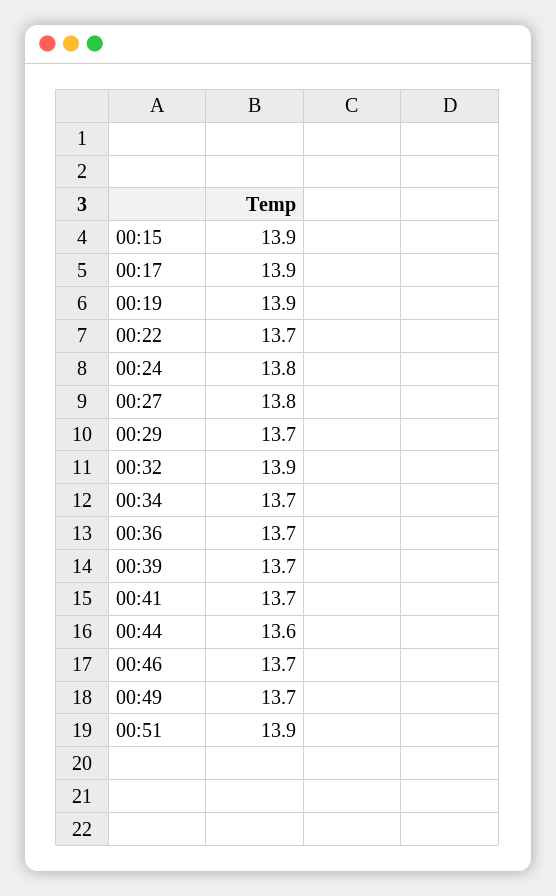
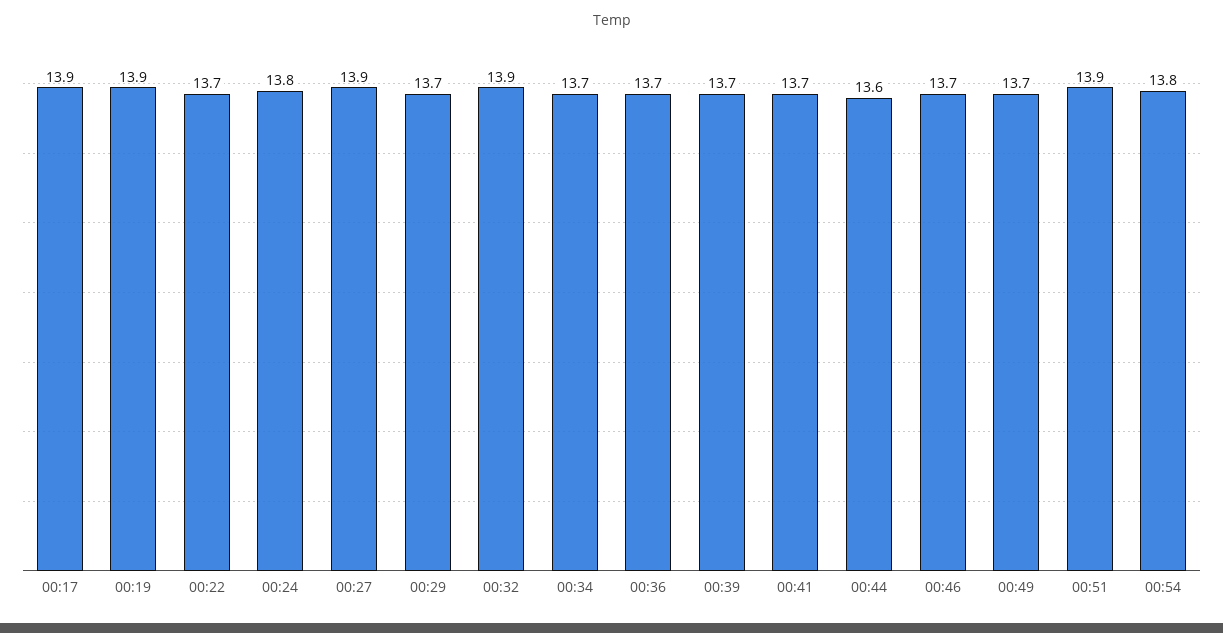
00:15: 13.9 -> none
00:27: 13.8 -> 13.9
00:54: none -> 13.8

